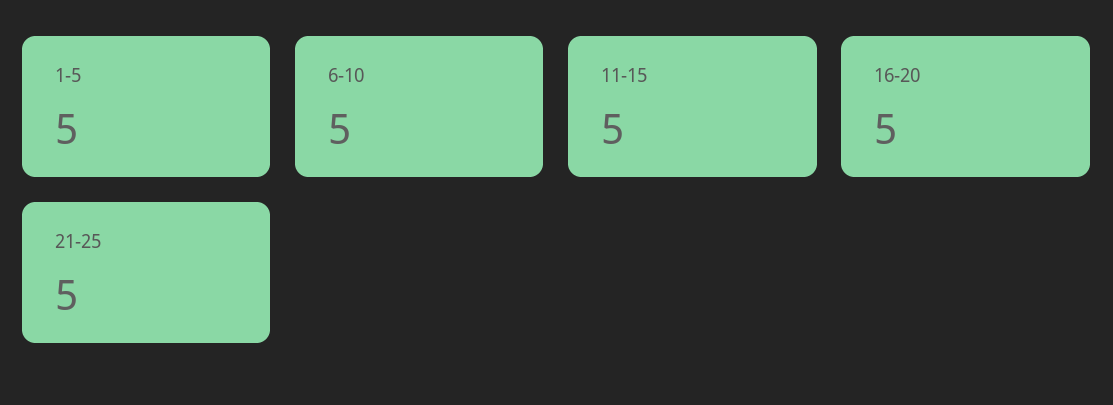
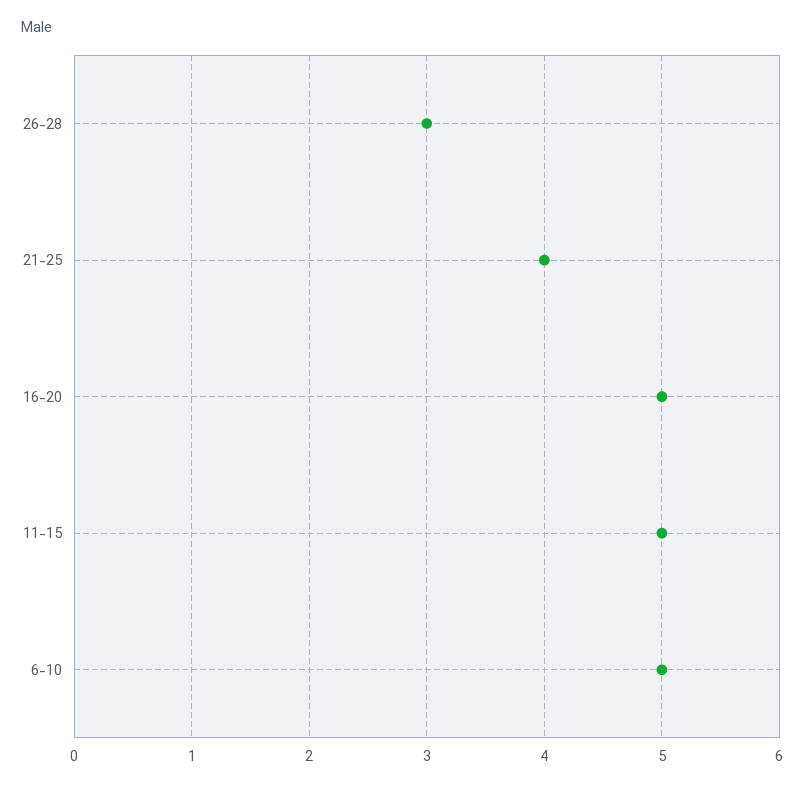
1-5: 5 -> none
21-25: 5 -> 4
26-28: none -> 3

